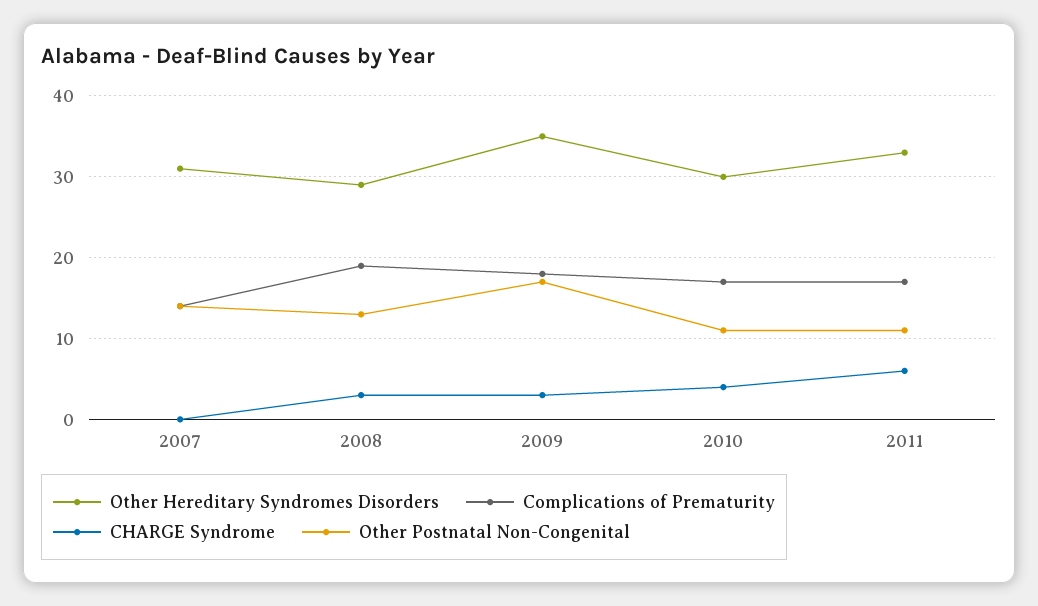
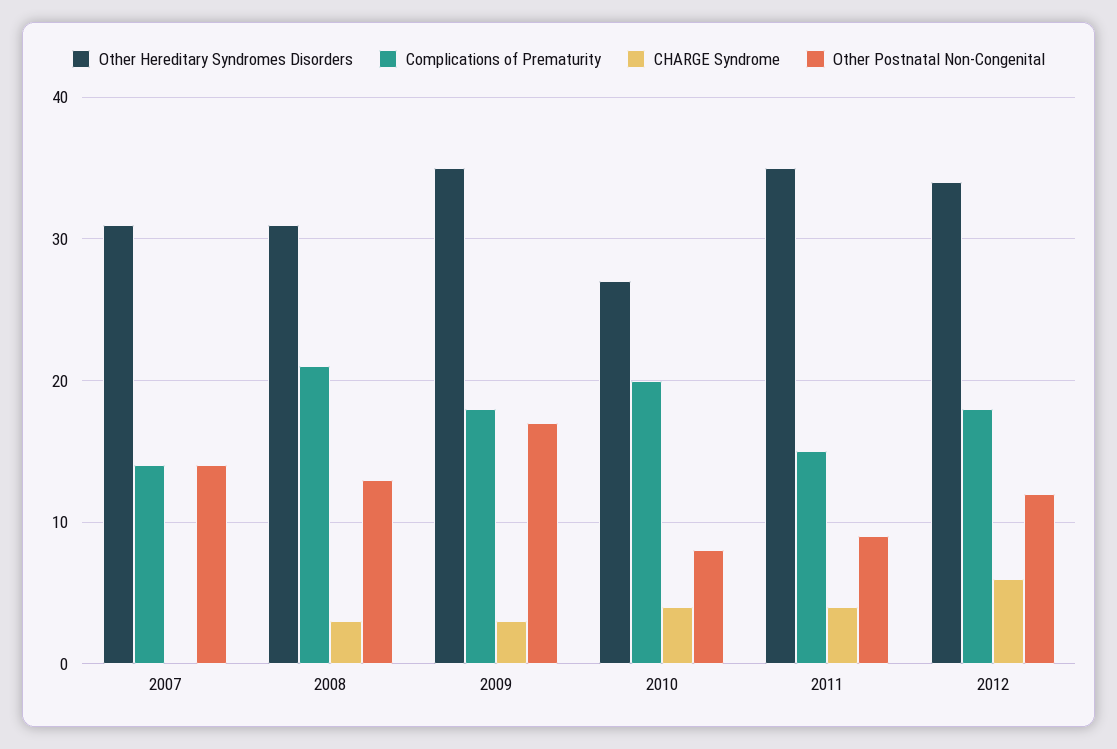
Other Hereditary Syndromes Disorders, 2008: 29 -> 31
Complications of Prematurity, 2008: 19 -> 21
Other Hereditary Syndromes Disorders, 2010: 30 -> 27
Complications of Prematurity, 2010: 17 -> 20
Other Postnatal Non-Congenital, 2010: 11 -> 8
Other Hereditary Syndromes Disorders, 2011: 33 -> 35
Complications of Prematurity, 2011: 17 -> 15
CHARGE Syndrome, 2011: 6 -> 4
Other Postnatal Non-Congenital, 2011: 11 -> 9
Other Hereditary Syndromes Disorders, 2012: none -> 34
Complications of Prematurity, 2012: none -> 18
CHARGE Syndrome, 2012: none -> 6
Other Postnatal Non-Congenital, 2012: none -> 12

